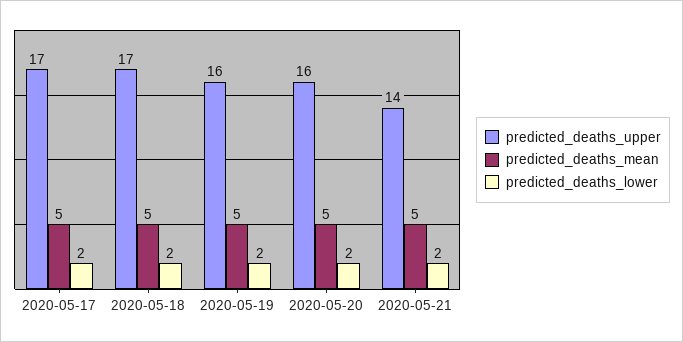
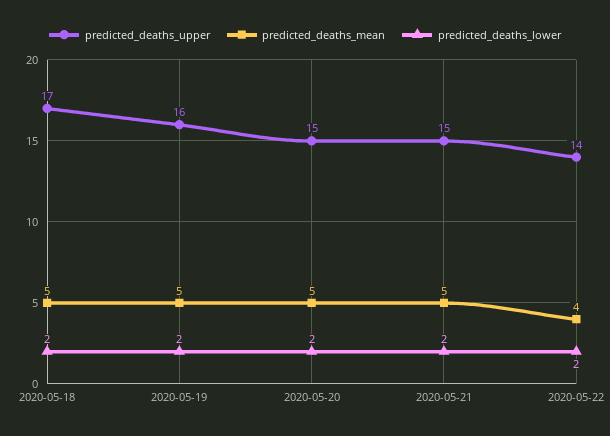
predicted_deaths_upper, 2020-05-17: 17 -> none
predicted_deaths_mean, 2020-05-17: 5 -> none
predicted_deaths_lower, 2020-05-17: 2 -> none
predicted_deaths_upper, 2020-05-20: 16 -> 15
predicted_deaths_upper, 2020-05-21: 14 -> 15
predicted_deaths_upper, 2020-05-22: none -> 14
predicted_deaths_mean, 2020-05-22: none -> 4
predicted_deaths_lower, 2020-05-22: none -> 2

